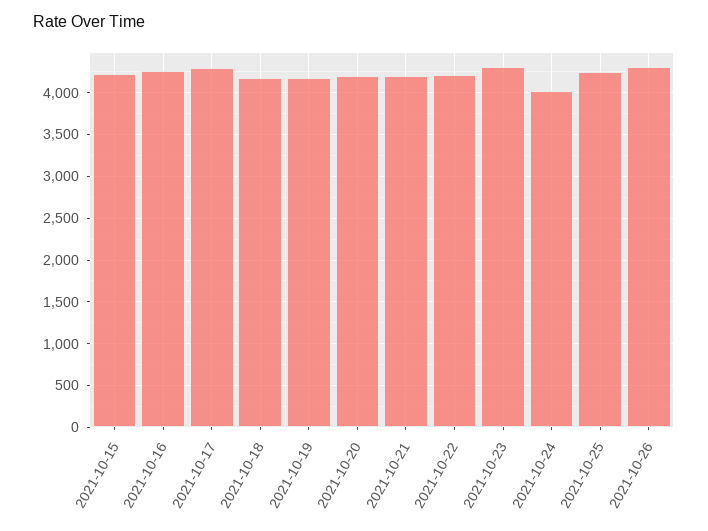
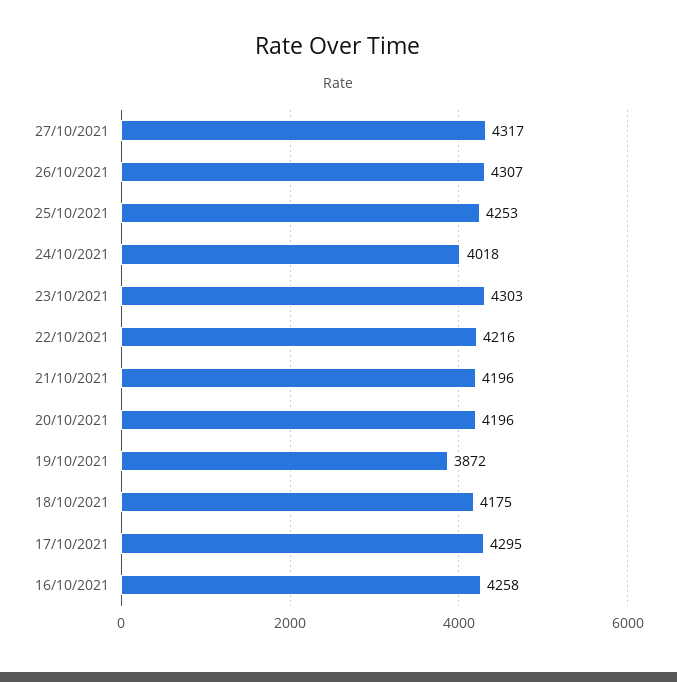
2021-10-15: 4200 -> none
2021-10-19: 4200 -> 3872
27/10/2021: none -> 4317

